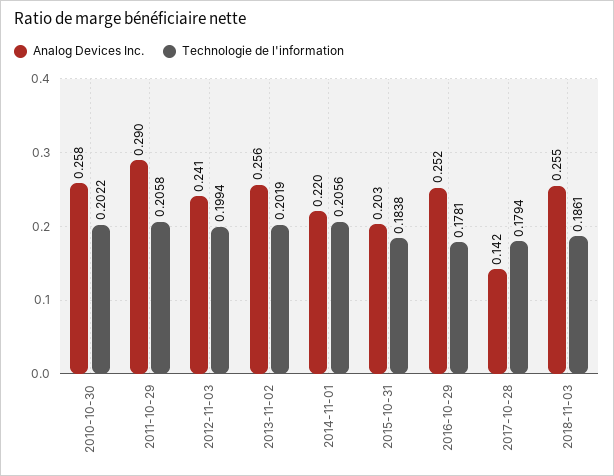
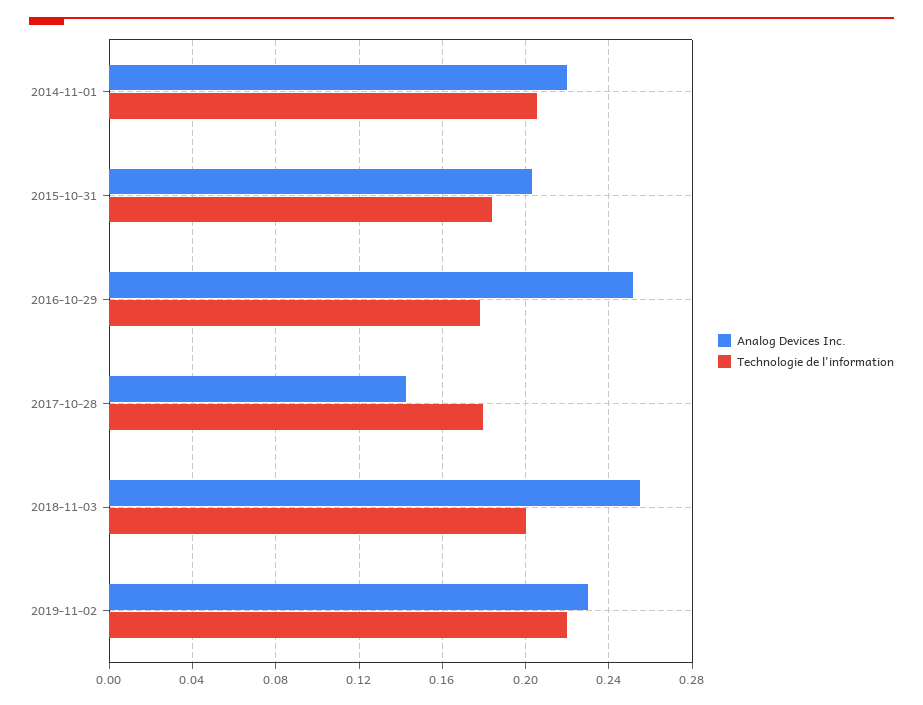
Analog Devices Inc., 2010-10-30: 0.258 -> none
Technologie de l'information, 2010-10-30: 0.2022 -> none
Analog Devices Inc., 2011-10-29: 0.29 -> none
Technologie de l'information, 2011-10-29: 0.2058 -> none
Analog Devices Inc., 2012-11-03: 0.241 -> none
Technologie de l'information, 2012-11-03: 0.1994 -> none
Analog Devices Inc., 2013-11-02: 0.256 -> none
Technologie de l'information, 2013-11-02: 0.2019 -> none
Technologie de l'information, 2018-11-03: 0.1861 -> 0.2
Analog Devices Inc., 2019-11-02: none -> 0.23
Technologie de l'information, 2019-11-02: none -> 0.22

